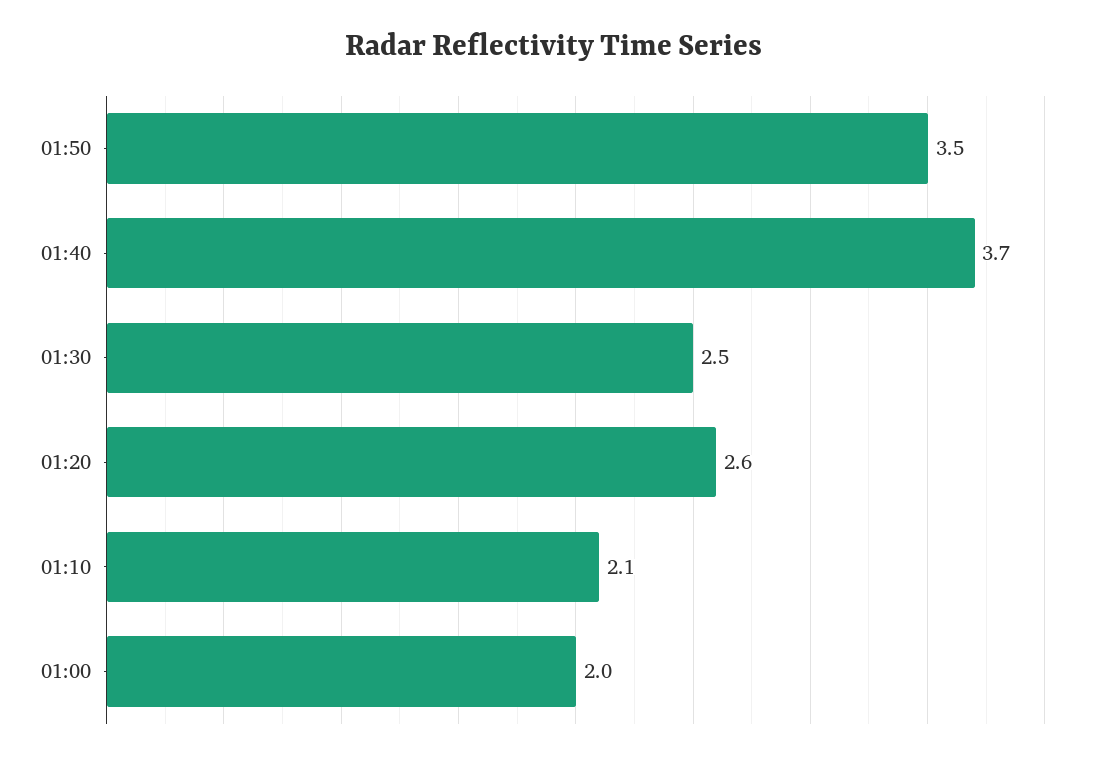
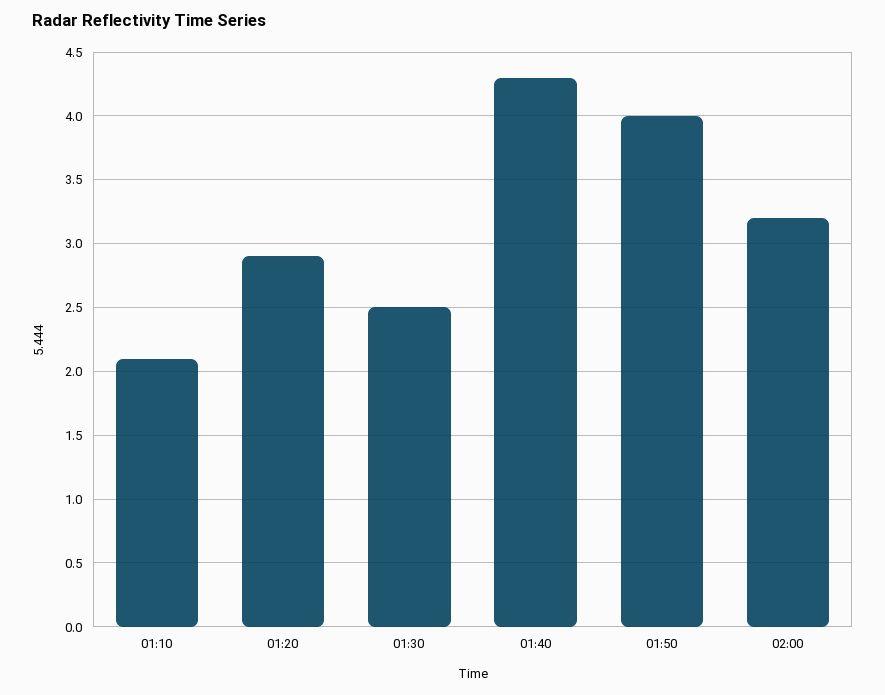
01:50: 3.5 -> 4
01:40: 3.7 -> 4.3
01:20: 2.6 -> 2.9
01:00: 2 -> none
02:00: none -> 3.2

